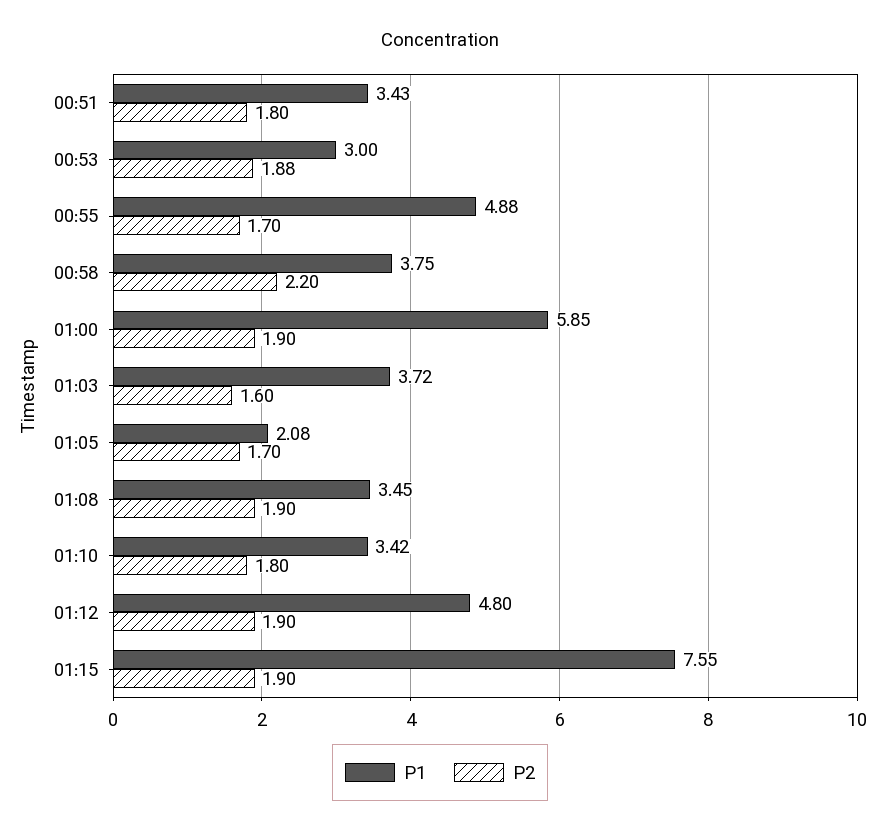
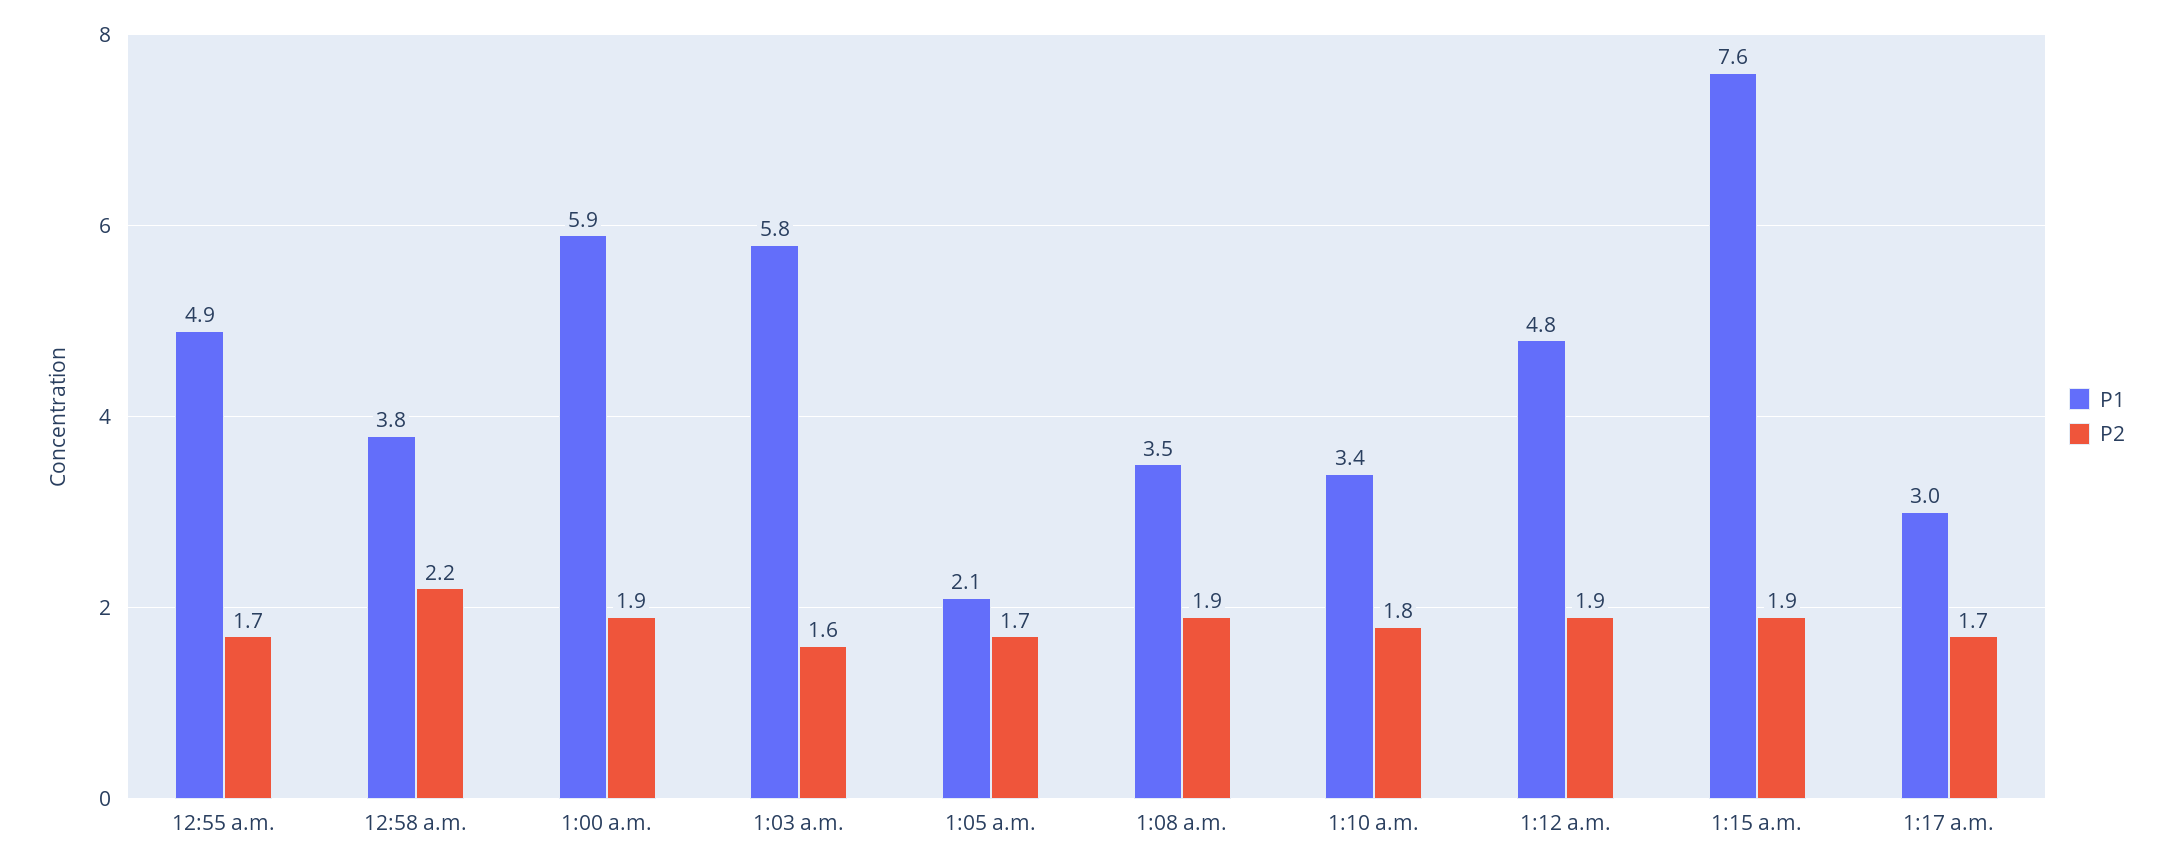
P1, 00:51: 3.43 -> none
P2, 00:51: 1.8 -> none
P1, 00:53: 3 -> none
P2, 00:53: 1.88 -> none
P1, 01:03: 3.72 -> 5.8
P1, 1:17 a.m.: none -> 3
P2, 1:17 a.m.: none -> 1.7

